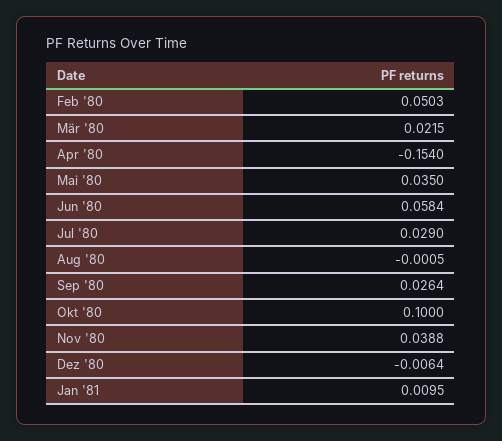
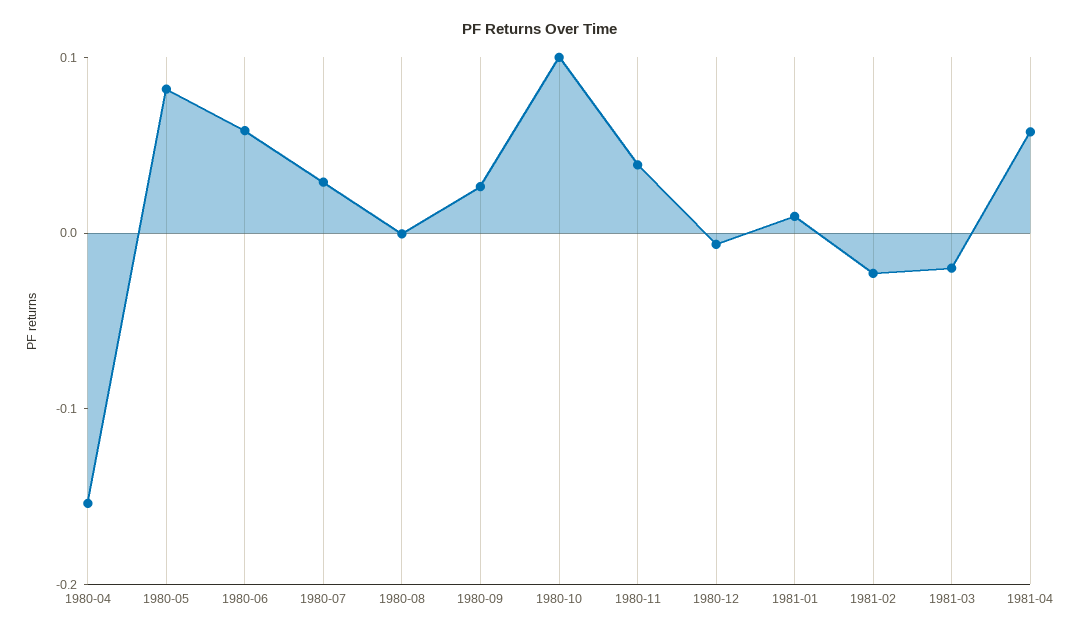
Feb '80: 0.0503 -> none
Mär '80: 0.0215 -> none
Mai '80: 0.035 -> 0.08
1981-02: none -> -0.02
1981-03: none -> -0.02
1981-04: none -> 0.06

